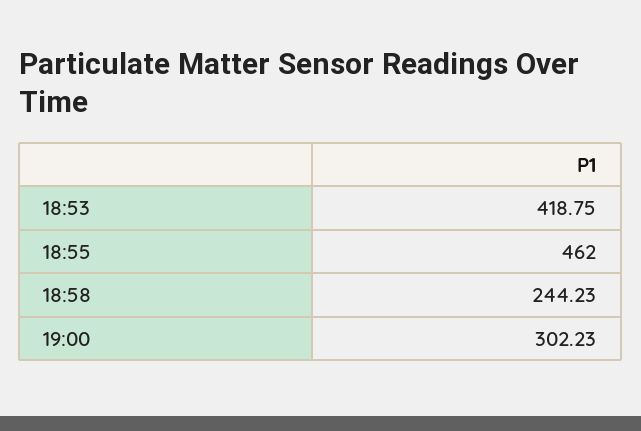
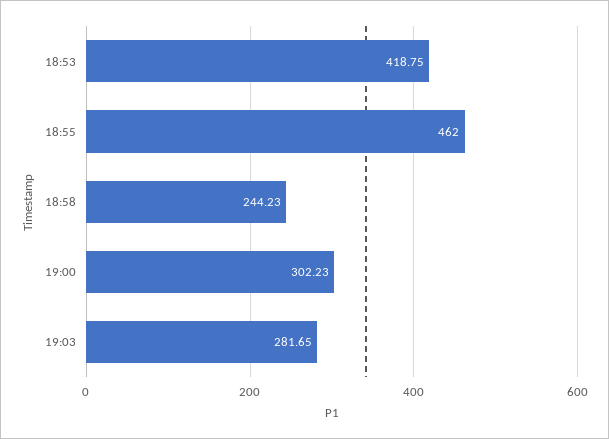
19:03: none -> 281.65

